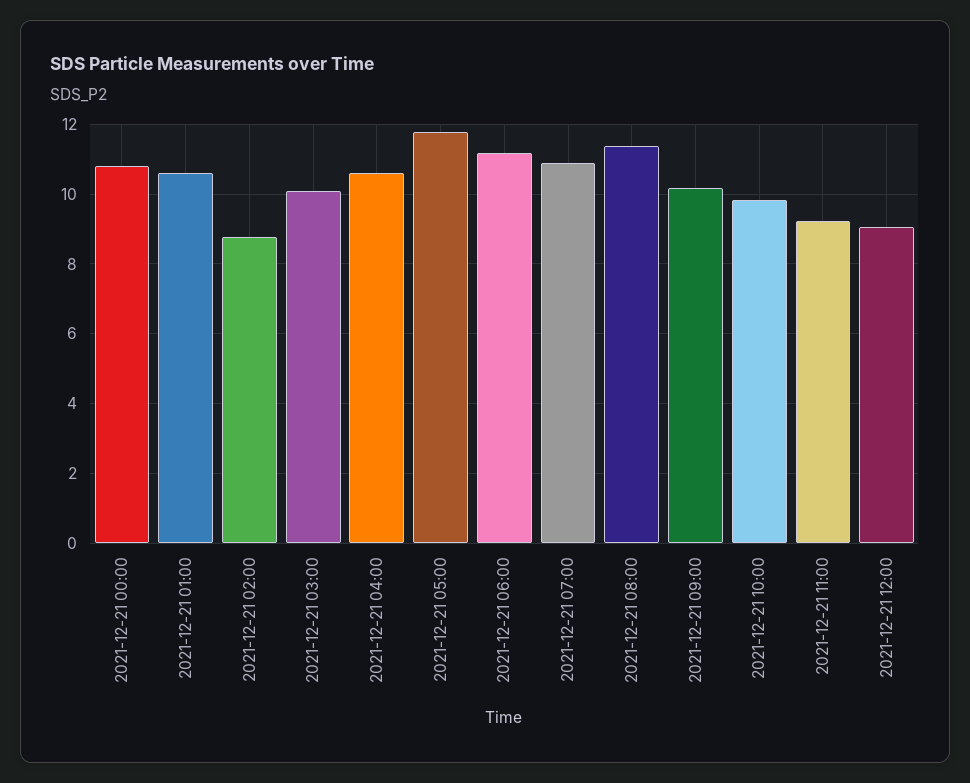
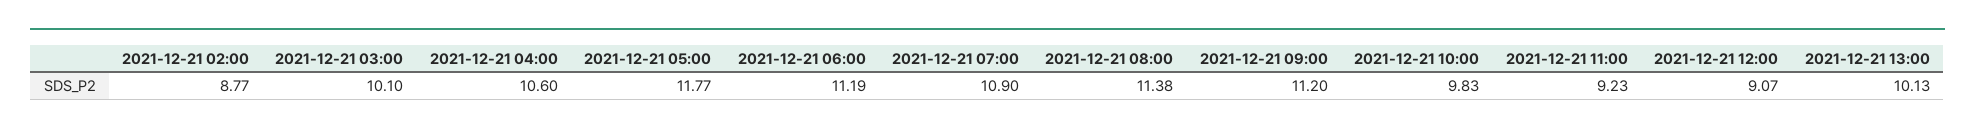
2021-12-21 00:00: 10.8 -> none
2021-12-21 01:00: 10.6 -> none
2021-12-21 09:00: 10.2 -> 11.2
2021-12-21 13:00: none -> 10.13

